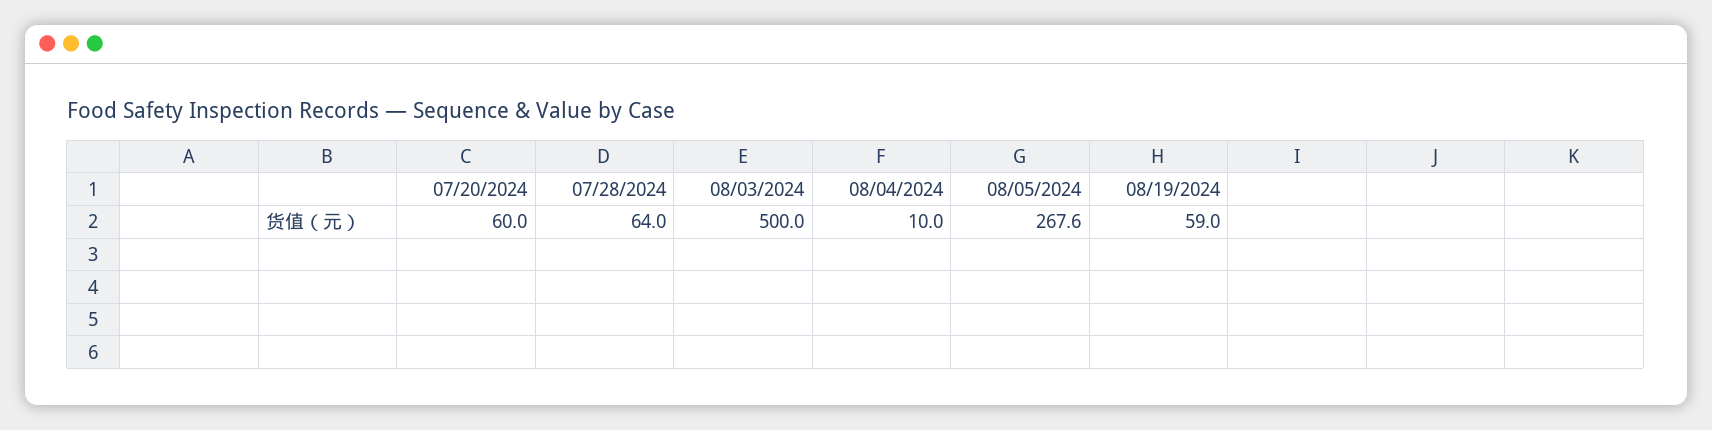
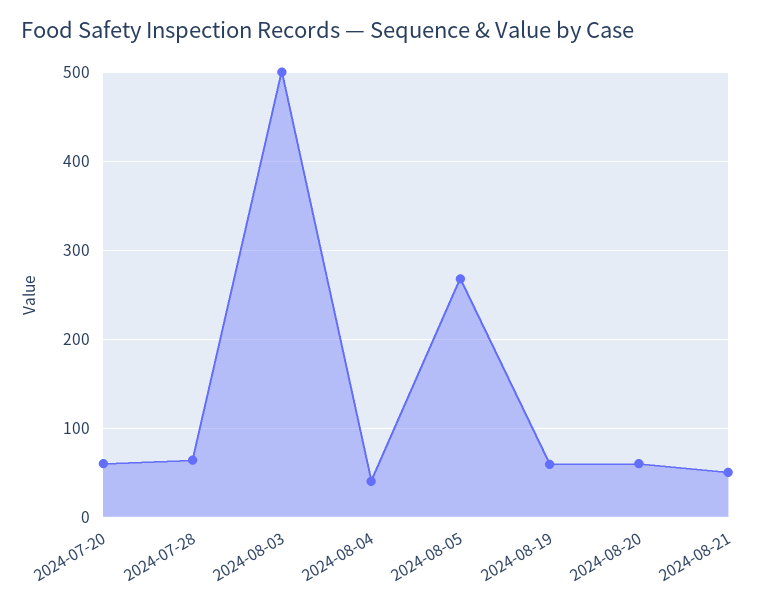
08/04/2024: 10 -> 40
2024-08-20: none -> 60
2024-08-21: none -> 50

